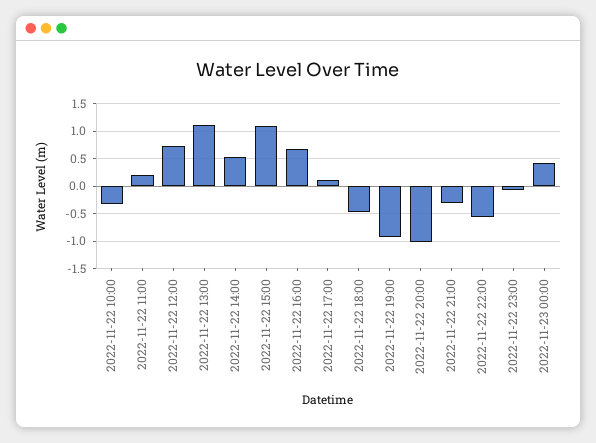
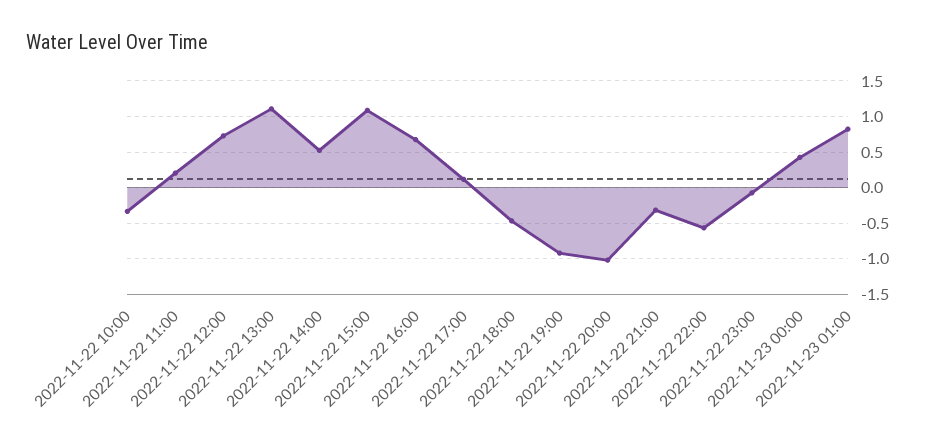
2022-11-23 01:00: none -> 0.8

